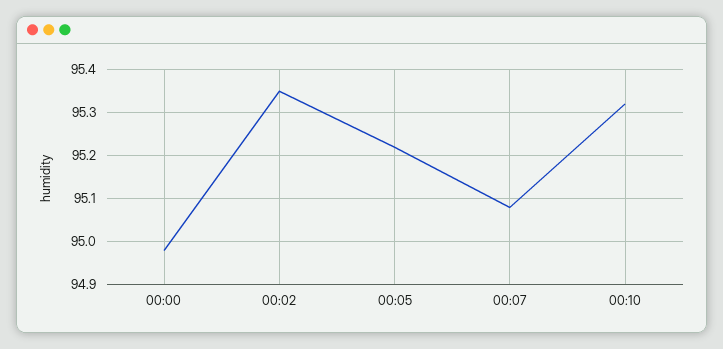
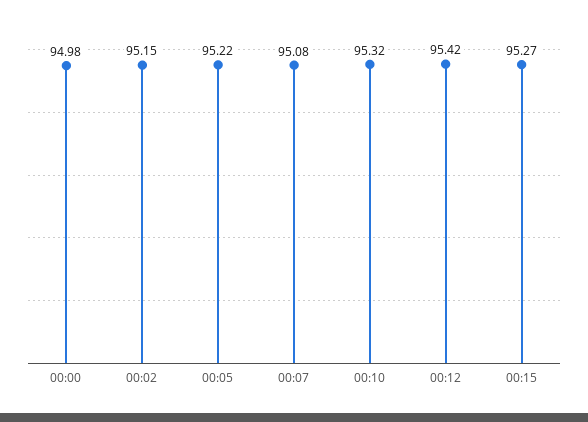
00:02: 95.35 -> 95.15
00:12: none -> 95.42
00:15: none -> 95.27

